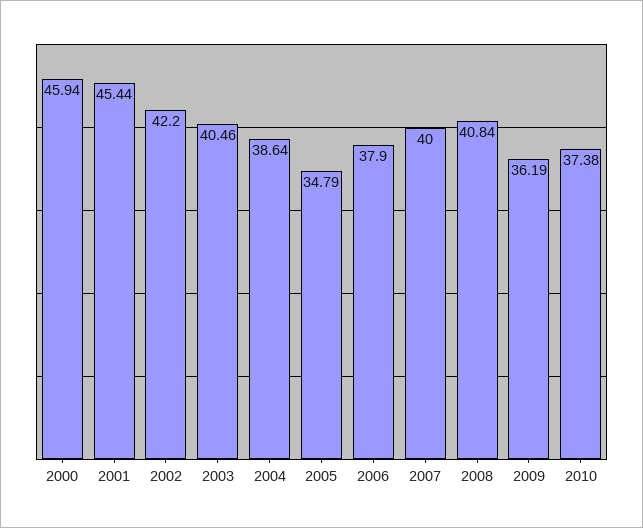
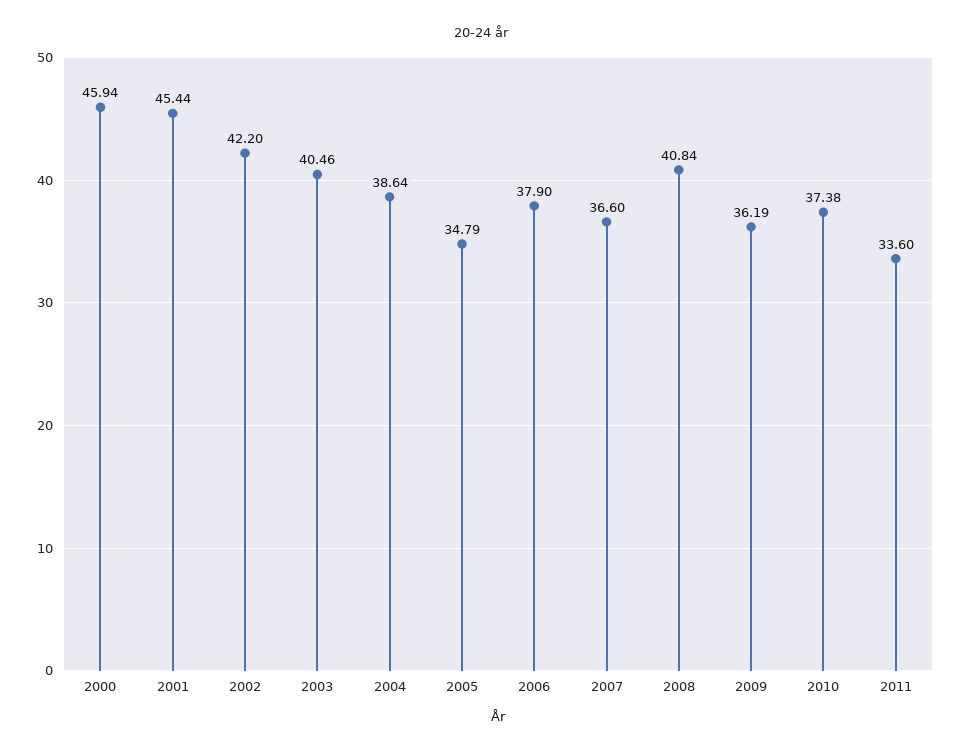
2007: 40 -> 36.6
2011: none -> 33.6

